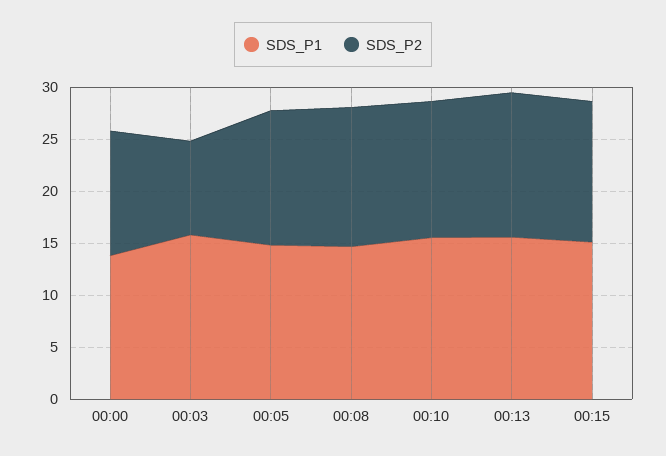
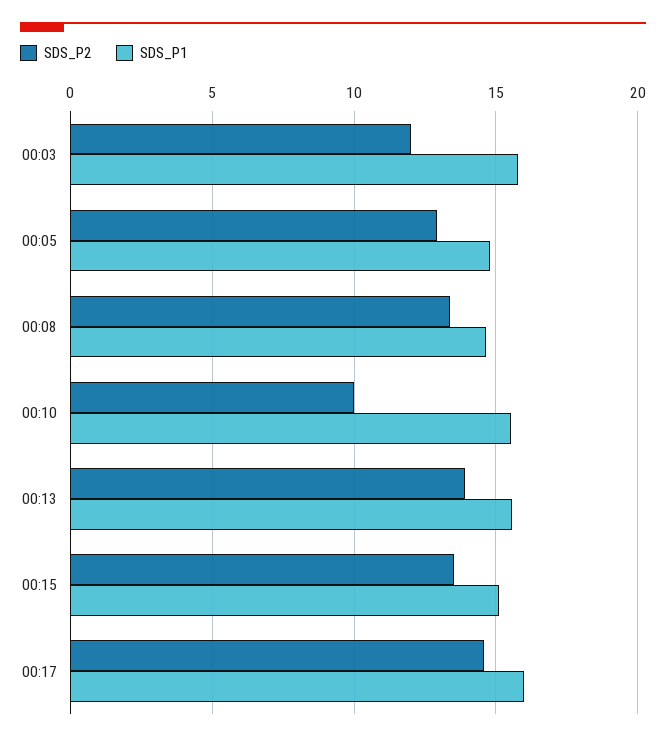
SDS_P1, 00:00: 14 -> none
SDS_P2, 00:00: 12 -> none
SDS_P2, 00:03: 9 -> 12
SDS_P2, 00:10: 13 -> 10
SDS_P2, 00:17: none -> 14.5
SDS_P1, 00:17: none -> 16

